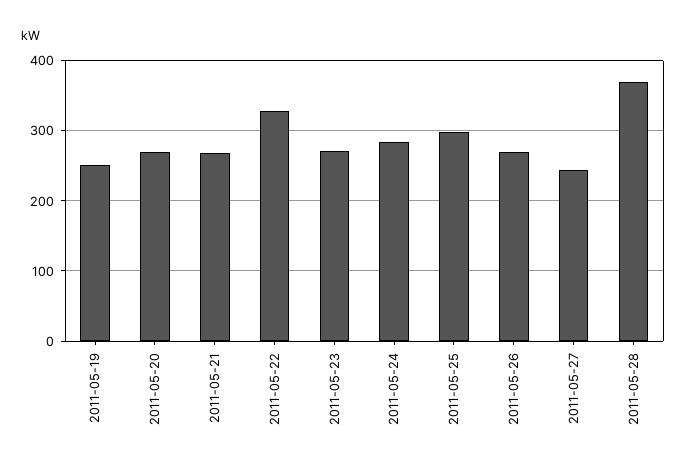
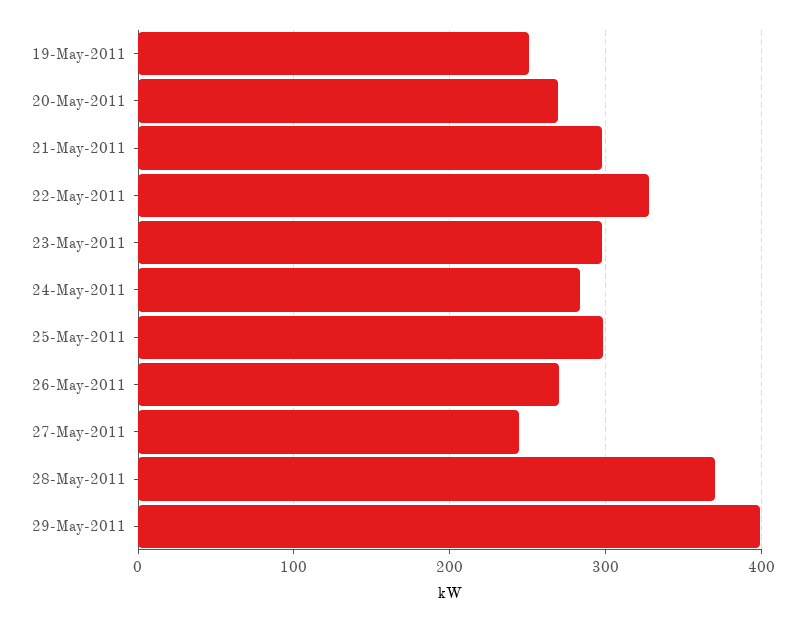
2011-05-21: 270 -> 300
2011-05-23: 270 -> 300
29-May-2011: none -> 400

